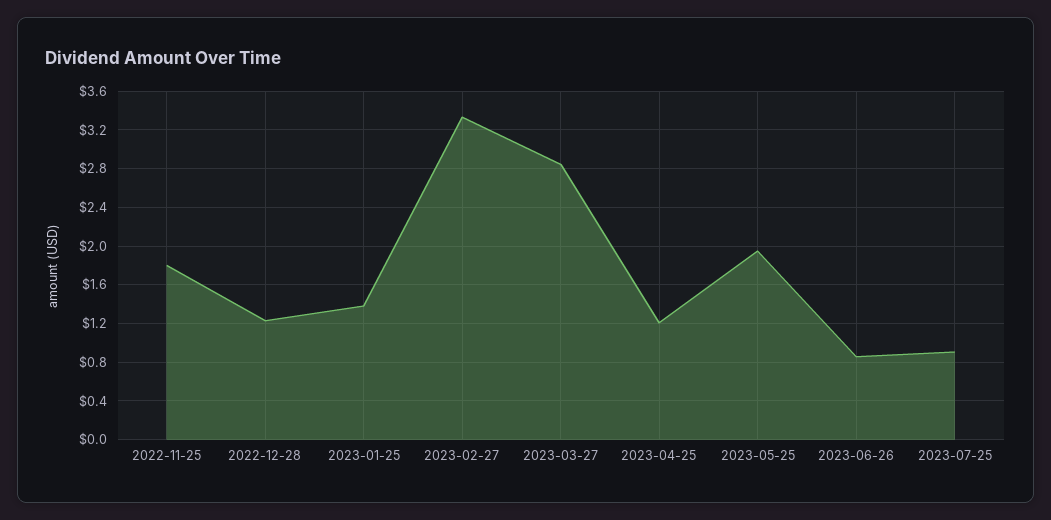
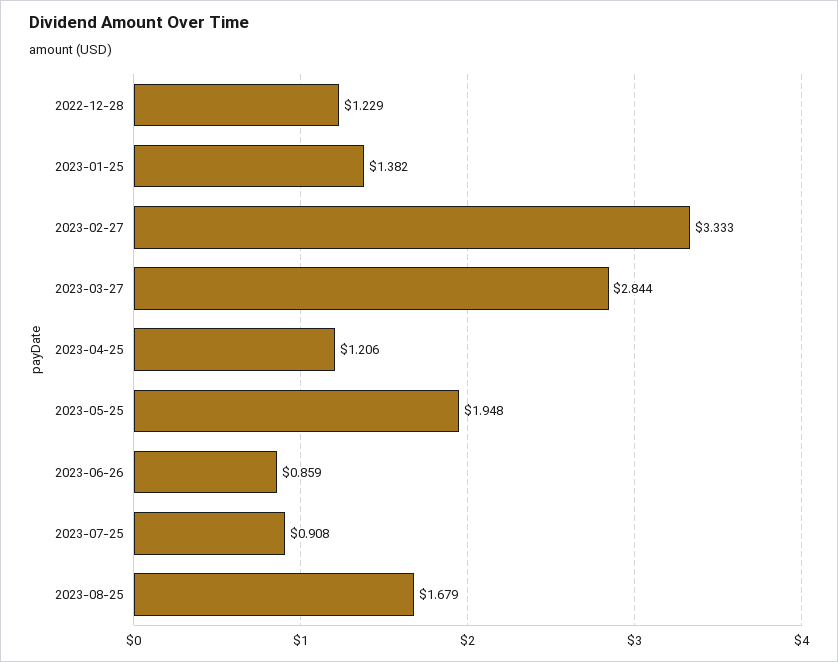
2022-11-25: 1.8 -> none
2023-08-25: none -> 1.679

